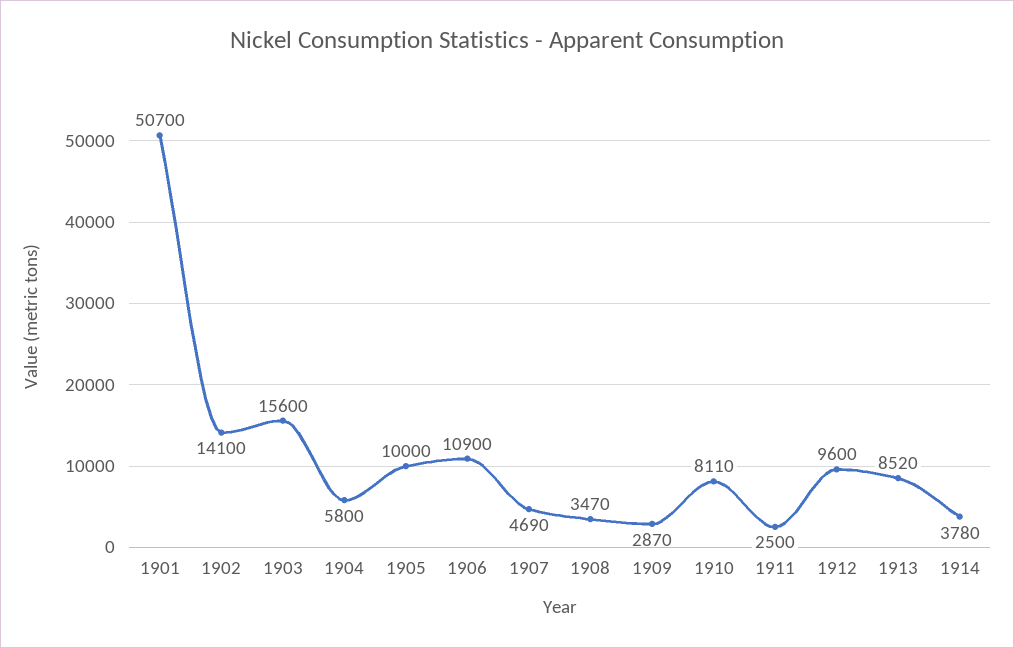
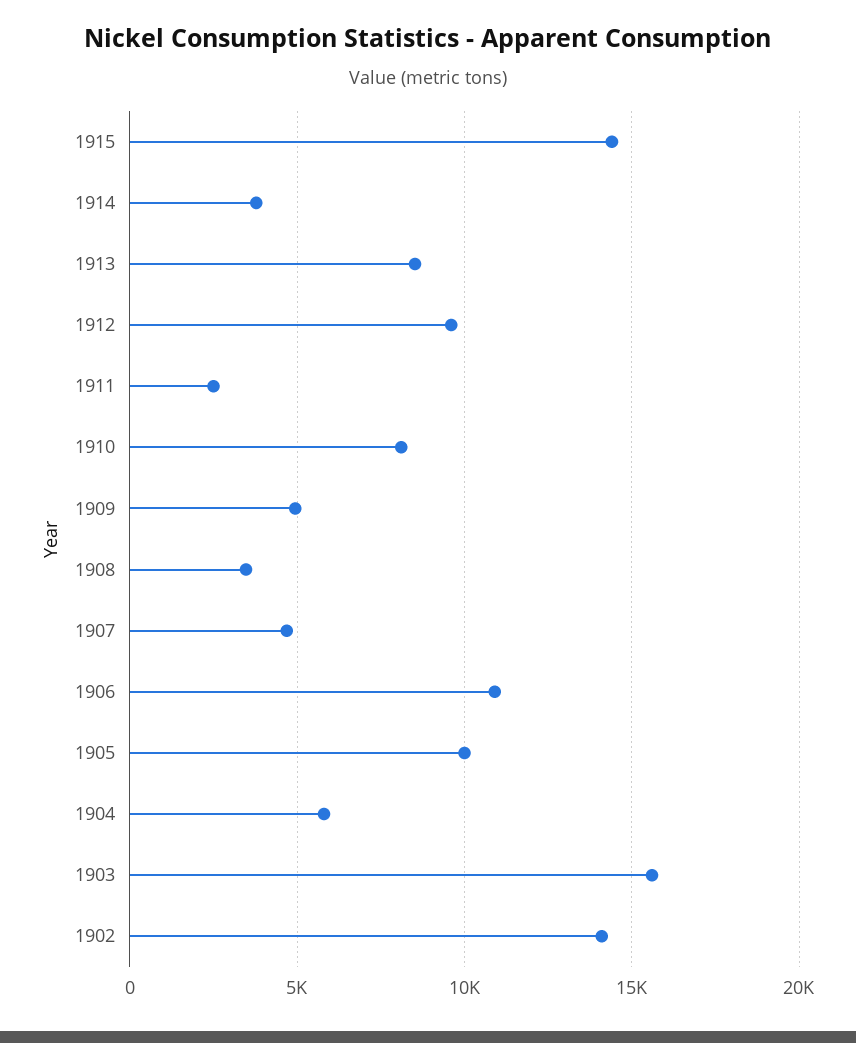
1901: 50700 -> none
1909: 2870 -> 5000
1915: none -> 14500

